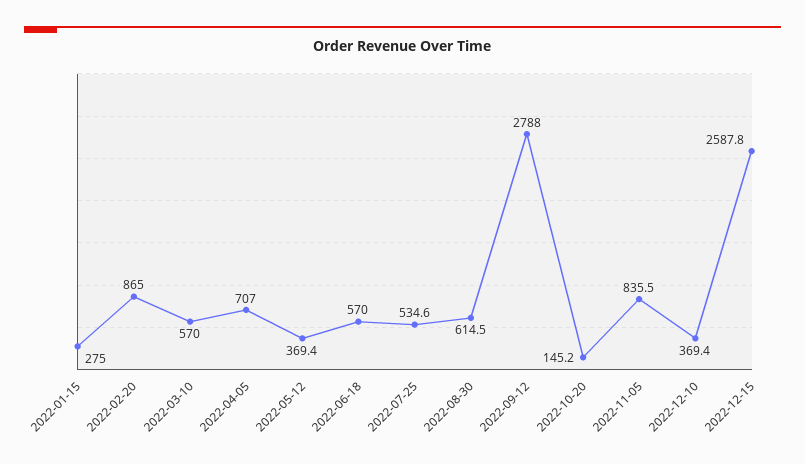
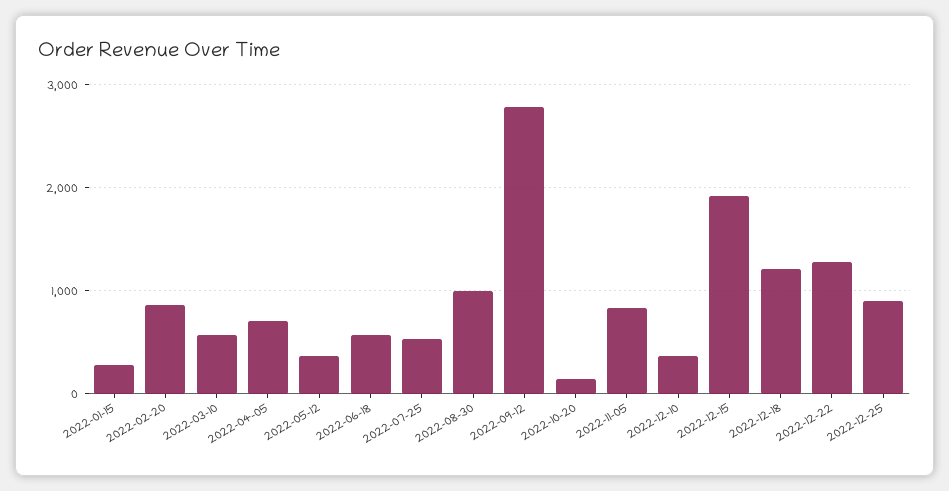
2022-08-30: 614.5 -> 1000
2022-12-15: 2587.8 -> 1900
2022-12-18: none -> 1200
2022-12-22: none -> 1300
2022-12-25: none -> 900

